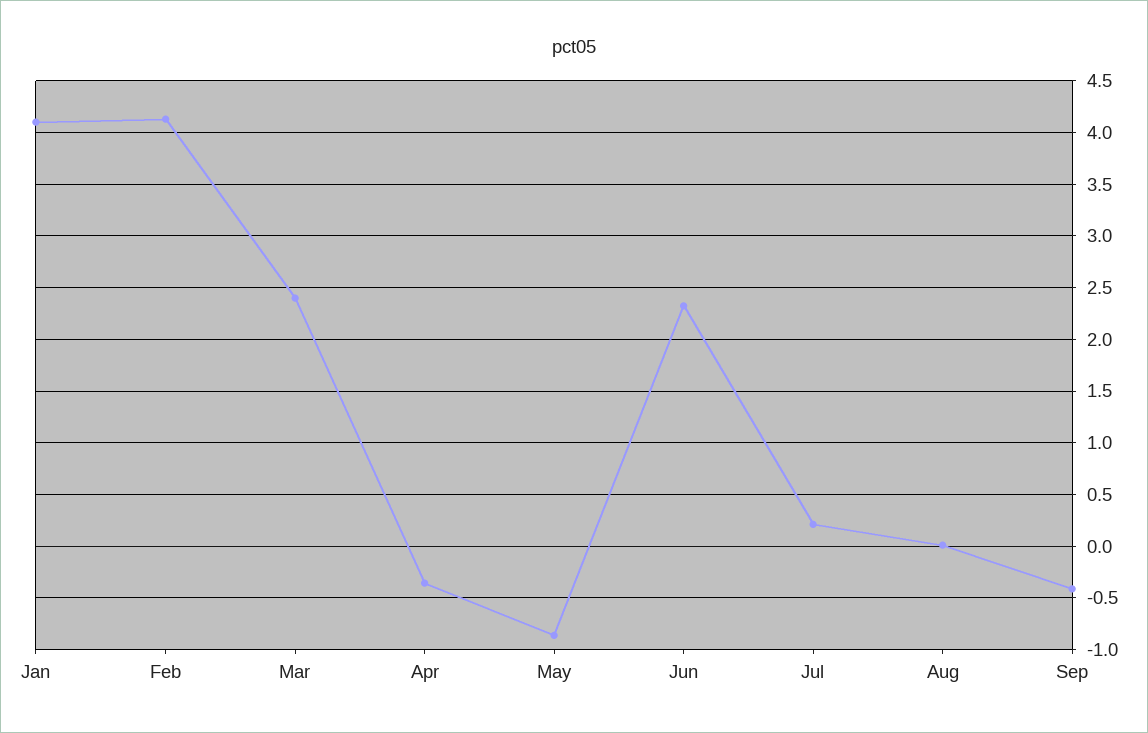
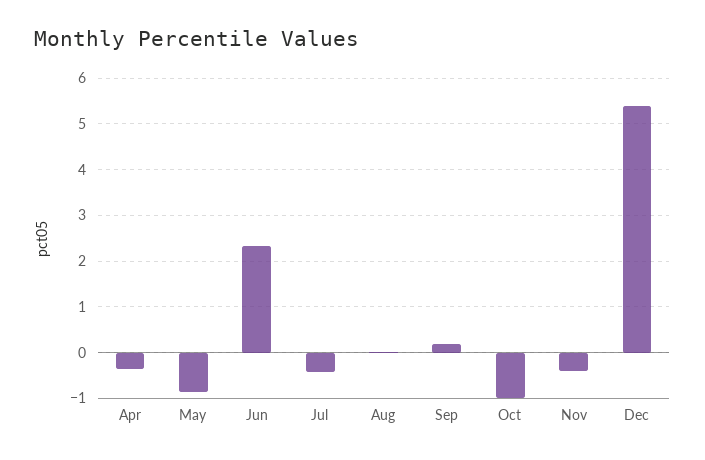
Jan: 4.1 -> none
Feb: 4.1 -> none
Mar: 2.4 -> none
Jul: 0.2 -> -0.4
Sep: -0.4 -> 0.2
Oct: none -> -1
Nov: none -> -0.4
Dec: none -> 5.4

